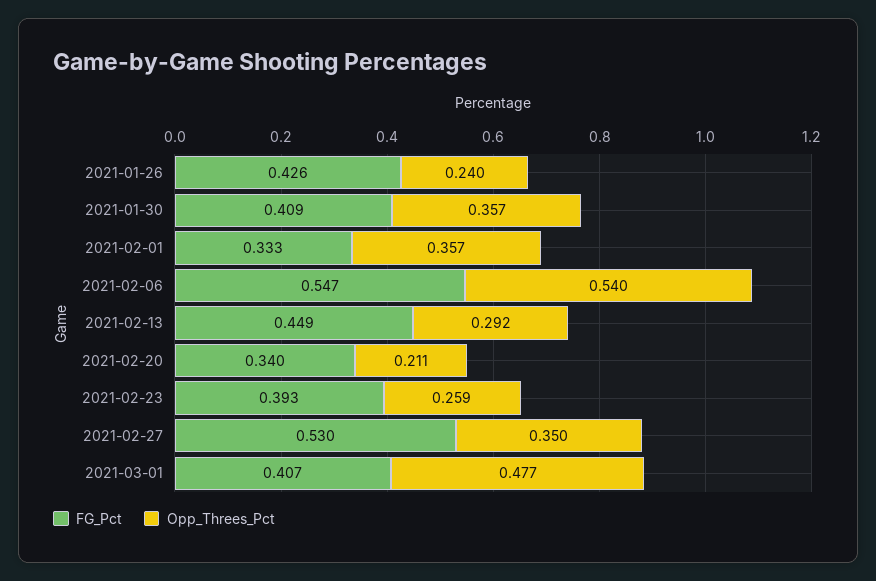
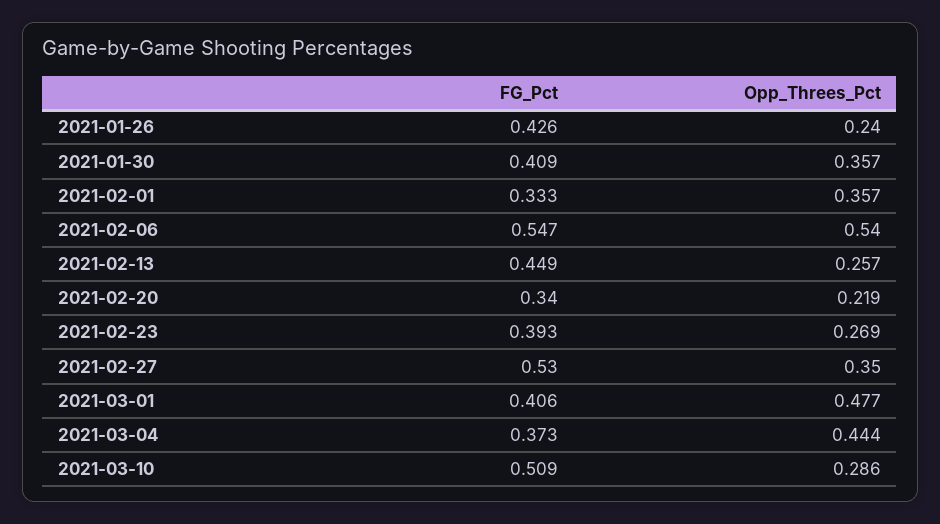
Opp_Threes_Pct, 2021-02-13: 0.292 -> 0.257
Opp_Threes_Pct, 2021-02-20: 0.211 -> 0.219
Opp_Threes_Pct, 2021-02-23: 0.259 -> 0.269
FG_Pct, 2021-03-01: 0.407 -> 0.406
FG_Pct, 2021-03-04: none -> 0.373
Opp_Threes_Pct, 2021-03-04: none -> 0.444
FG_Pct, 2021-03-10: none -> 0.509
Opp_Threes_Pct, 2021-03-10: none -> 0.286

